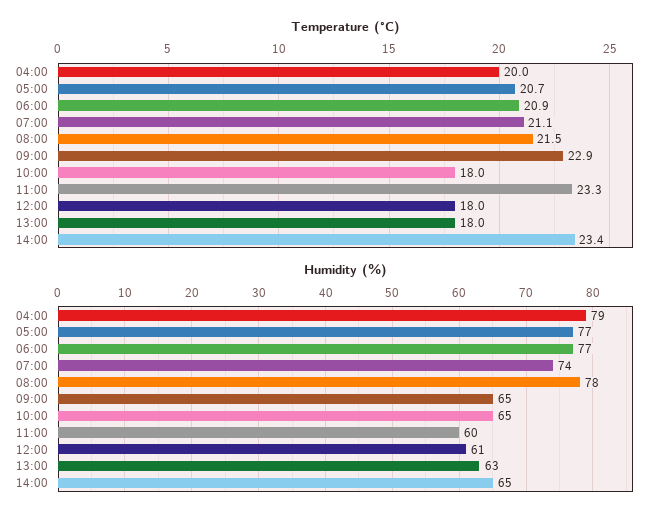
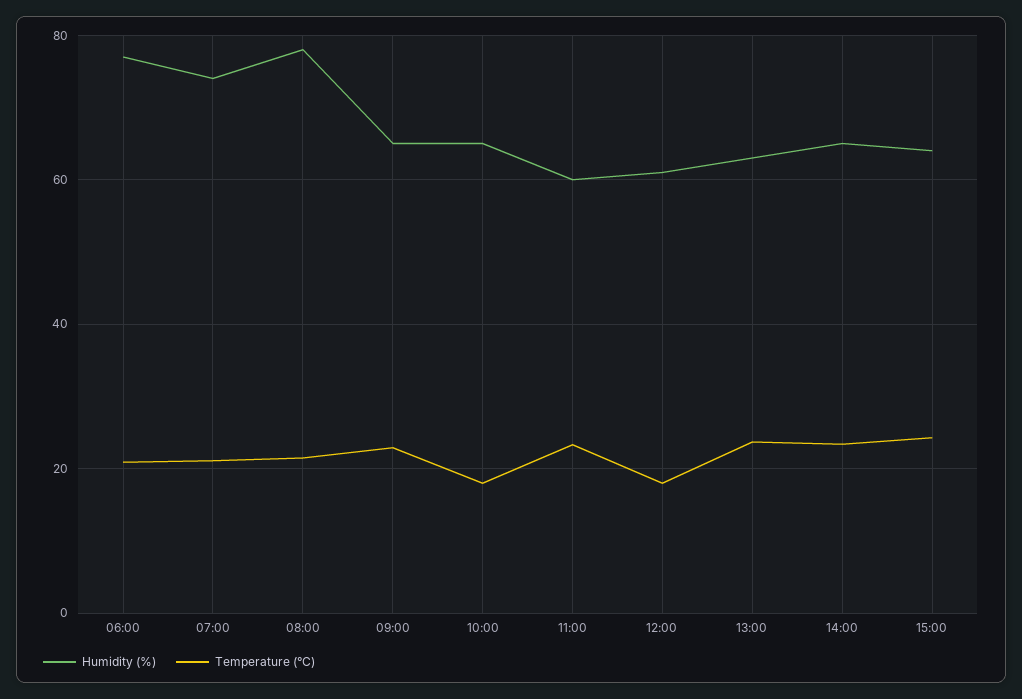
Temperature (°C), 04:00: 20 -> none
Temperature (°C), 05:00: 20.7 -> none
Temperature (°C), 13:00: 18 -> 24
Humidity (%), 04:00: 79 -> none
Humidity (%), 05:00: 77 -> none
Humidity (%), 15:00: none -> 64
Temperature (°C), 15:00: none -> 24

